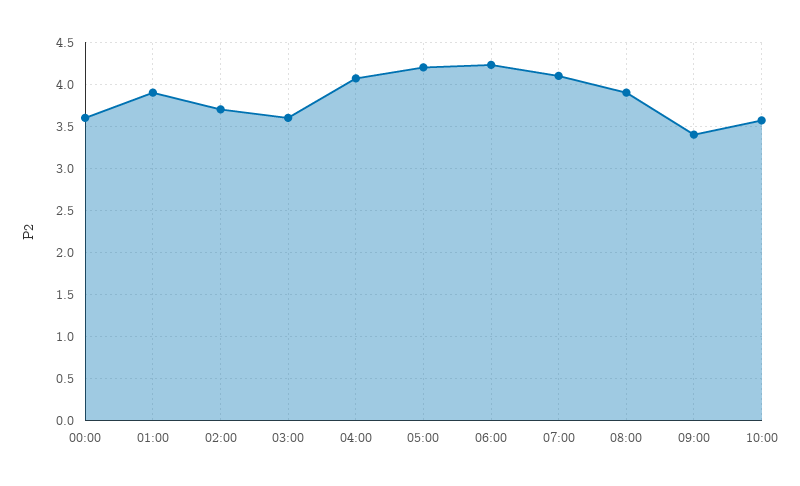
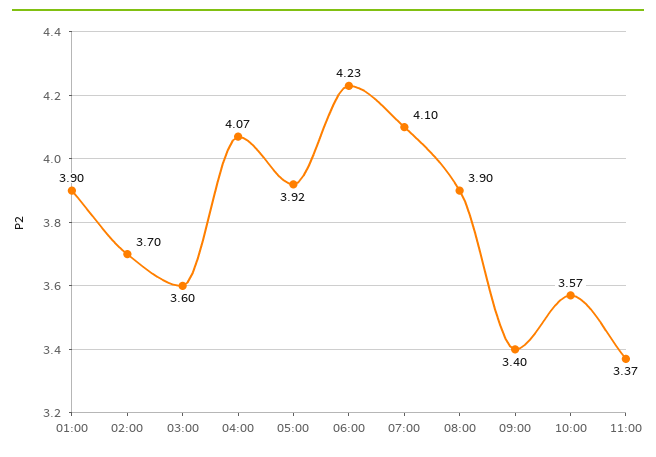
00:00: 3.6 -> none
05:00: 4.2 -> 3.92
11:00: none -> 3.37

